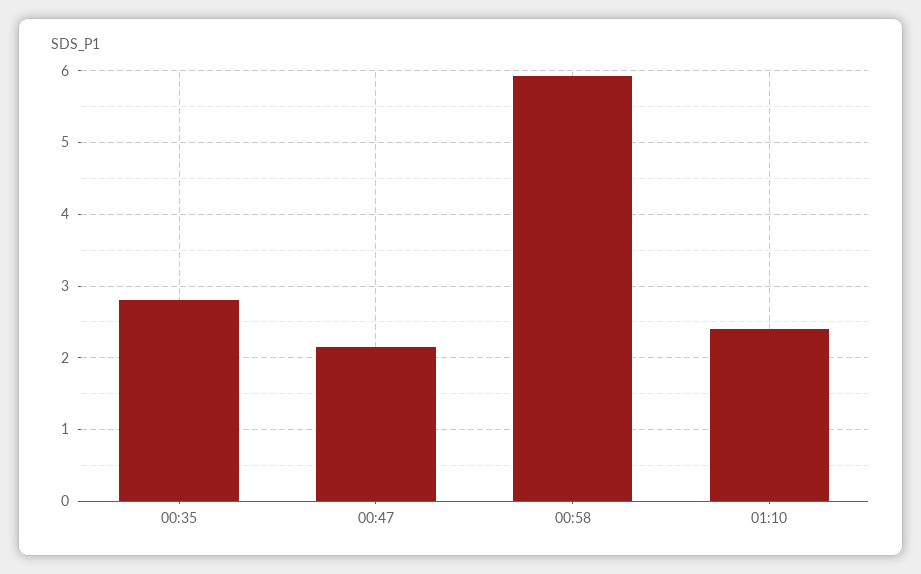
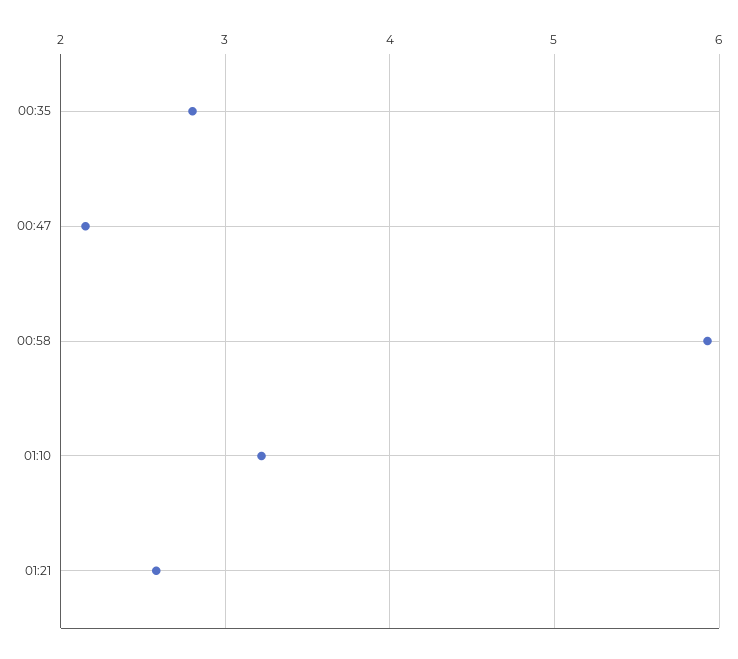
01:10: 2.4 -> 3.2
01:21: none -> 2.6

